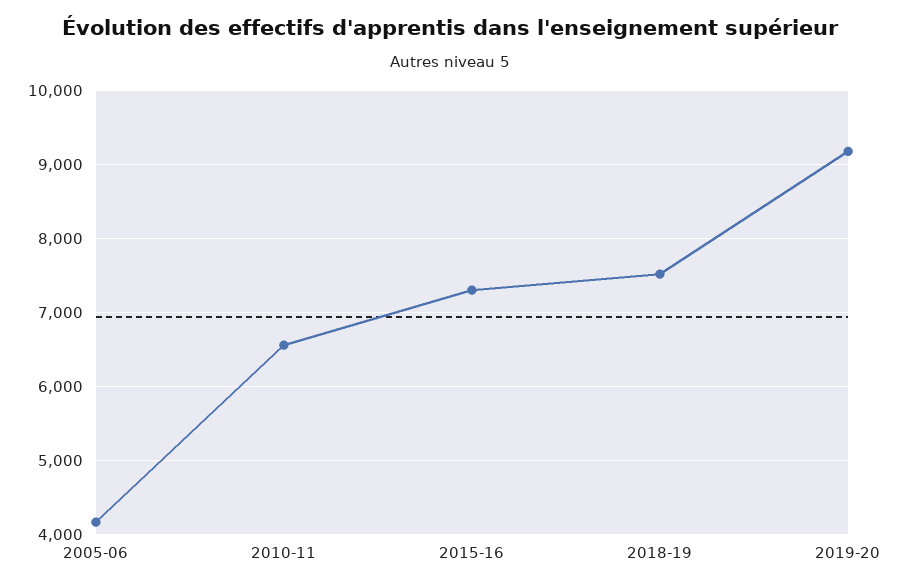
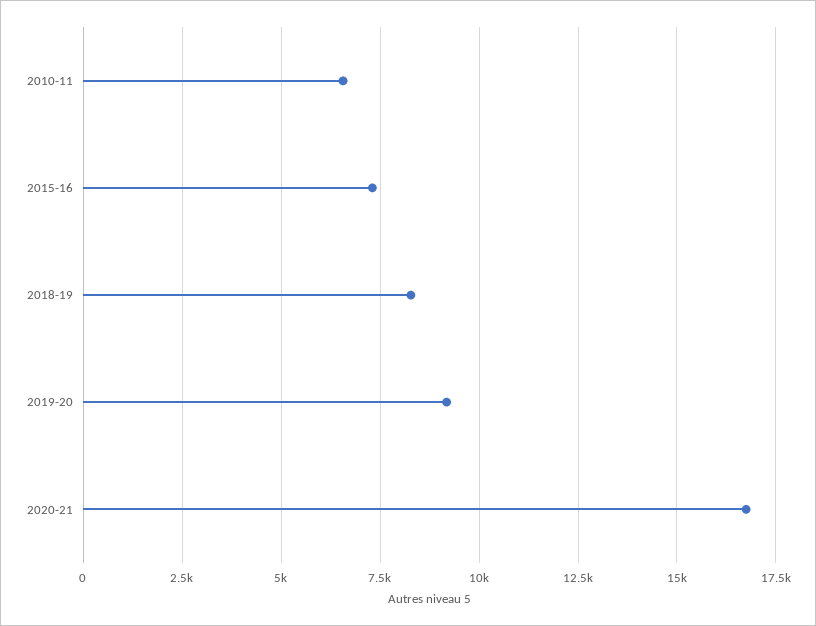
2005-06: 4200 -> none
2018-19: 7500 -> 8250
2020-21: none -> 16750

